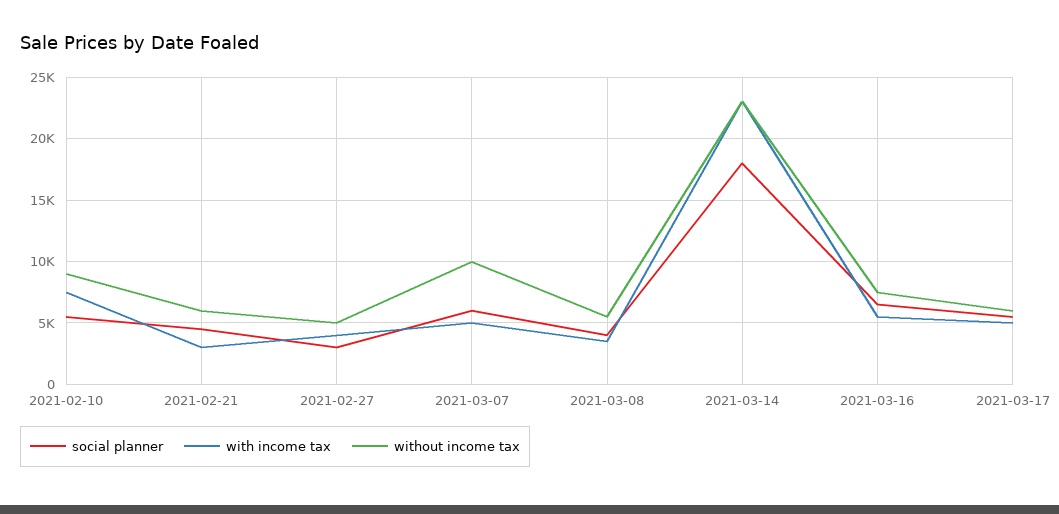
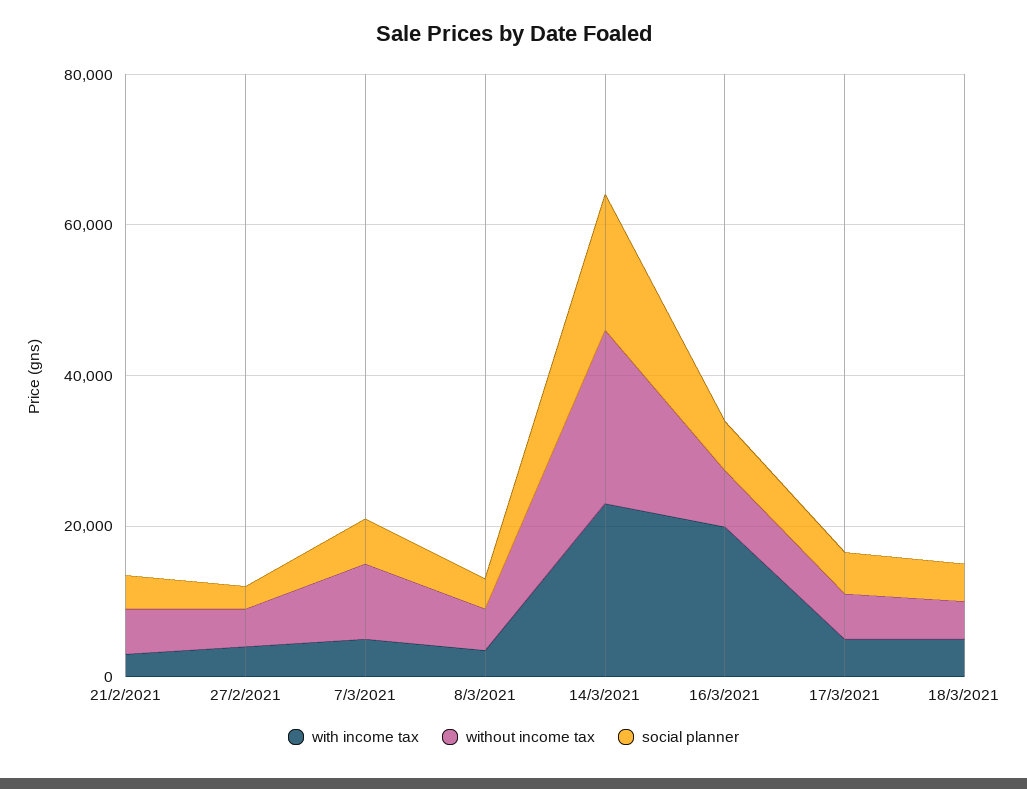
social planner, 2021-02-10: 5500 -> none
with income tax, 2021-02-10: 7500 -> none
without income tax, 2021-02-10: 9000 -> none
with income tax, 2021-03-16: 5500 -> 20000
with income tax, 18/3/2021: none -> 5000
without income tax, 18/3/2021: none -> 5000
social planner, 18/3/2021: none -> 5000

